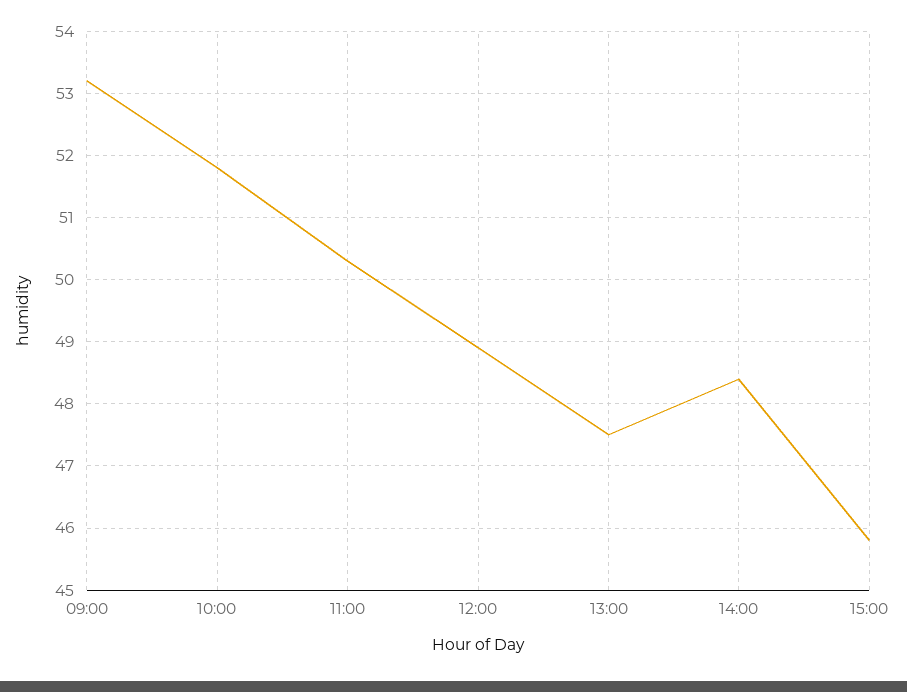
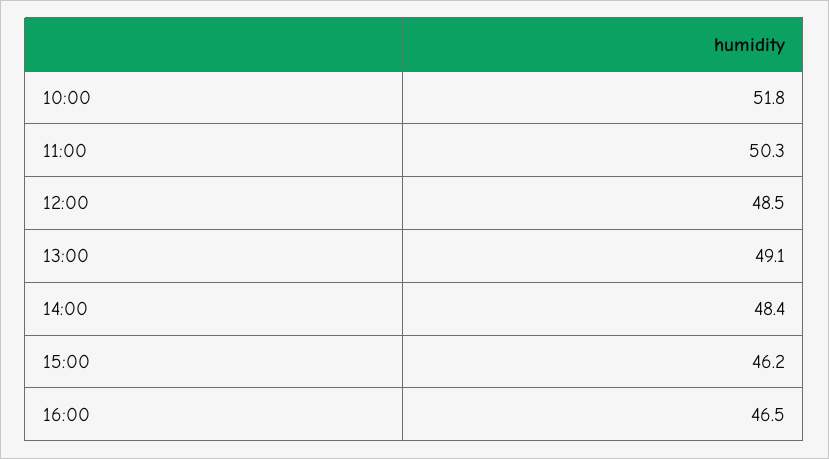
09:00: 53.2 -> none
12:00: 48.9 -> 48.5
13:00: 47.5 -> 49.1
15:00: 45.8 -> 46.2
16:00: none -> 46.5

